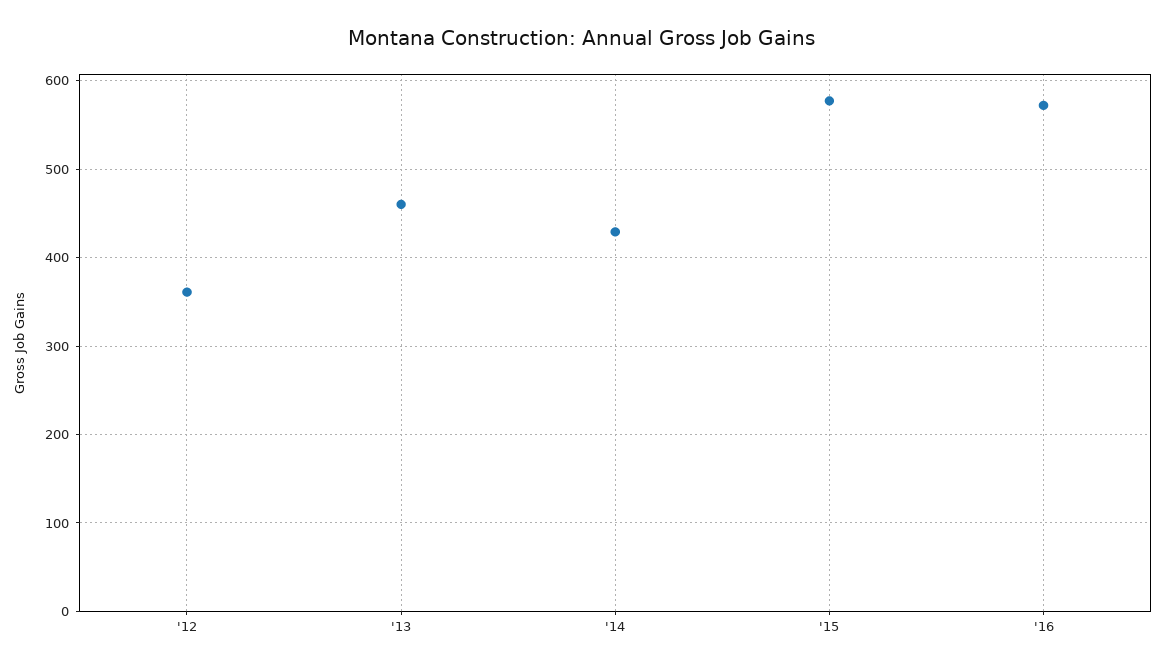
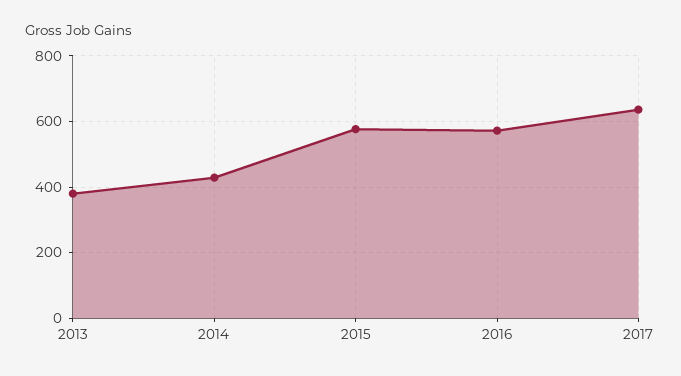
'12: 360 -> none
'13: 460 -> 380
2017: none -> 640

